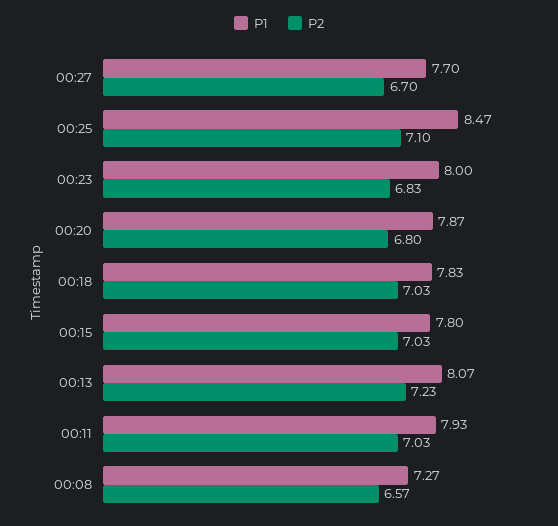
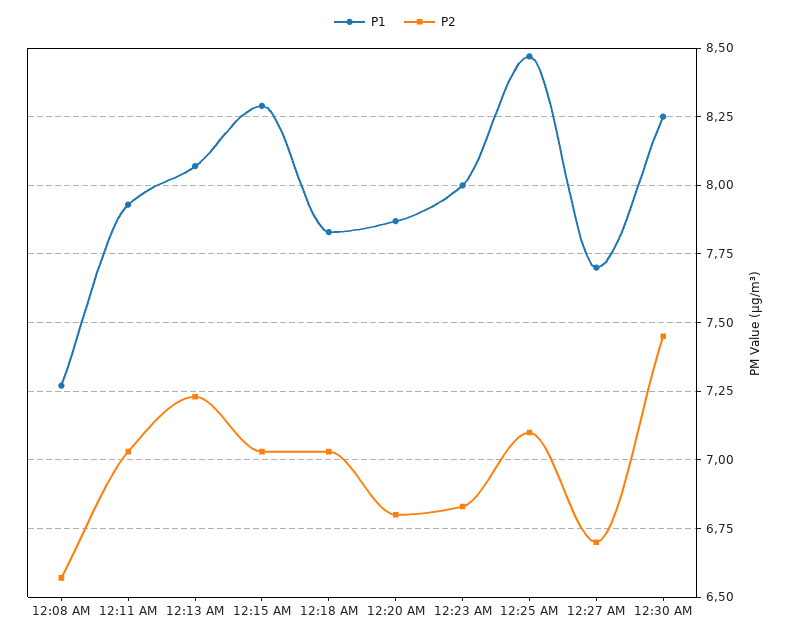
P1, 00:15: 7.8 -> 8.3
P1, 12:30 AM: none -> 8.25
P2, 12:30 AM: none -> 7.45

